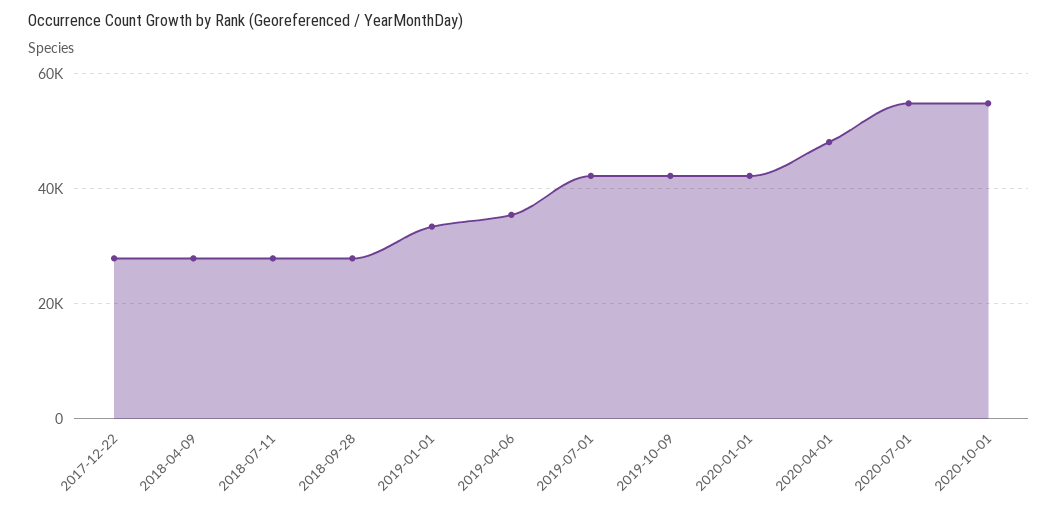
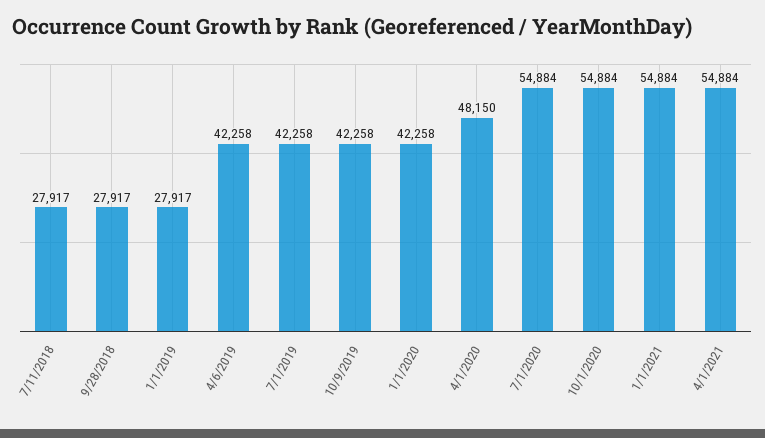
2017-12-22: 28000 -> none
2018-04-09: 28000 -> none
2019-01-01: 34000 -> 27917
2019-04-06: 36000 -> 42258
1/1/2021: none -> 54884
4/1/2021: none -> 54884

